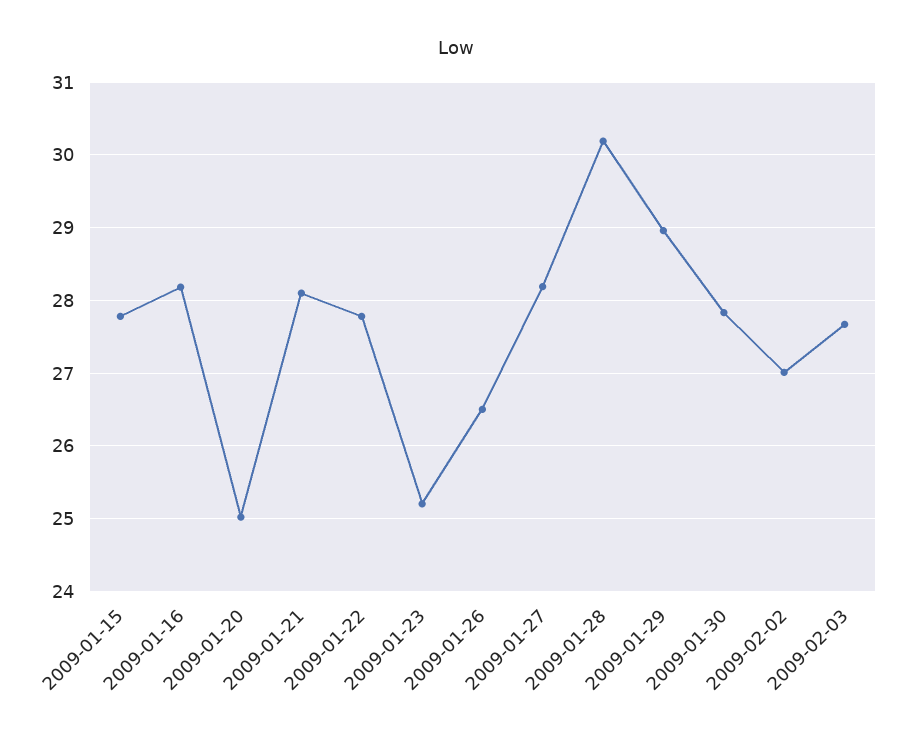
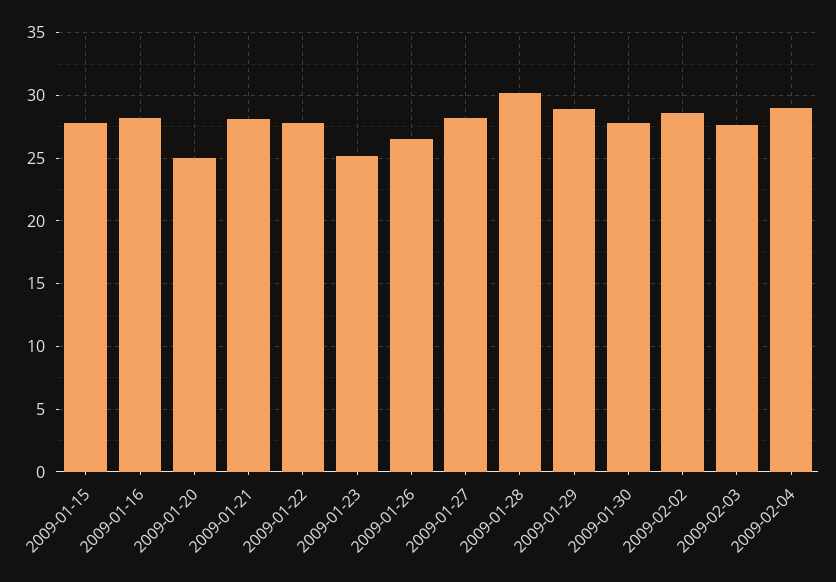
2009-02-02: 27 -> 28.5
2009-02-04: none -> 29

